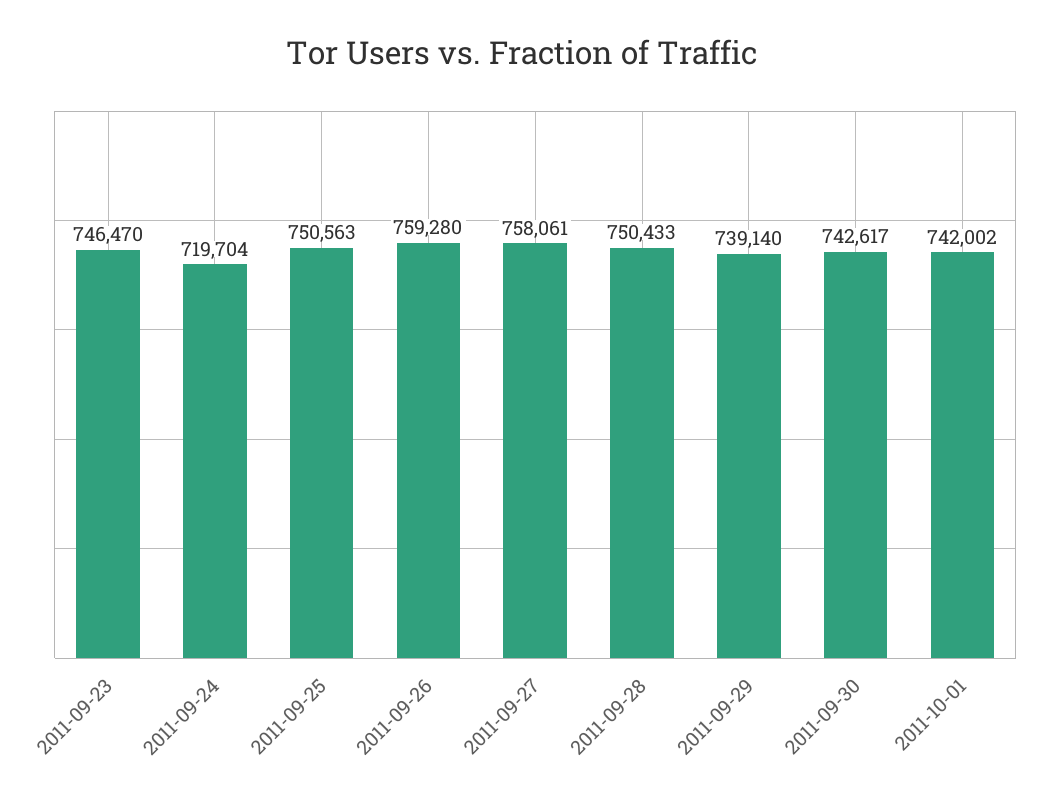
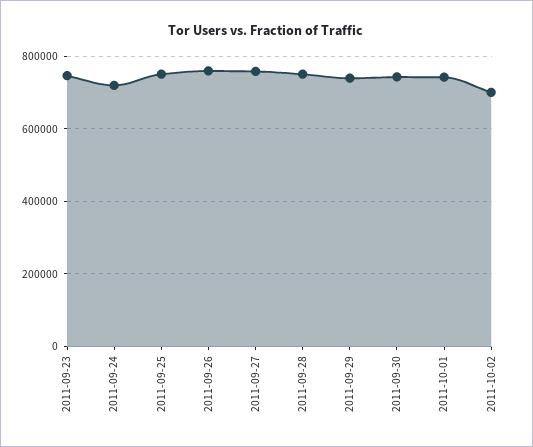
2011-10-02: none -> 700000

